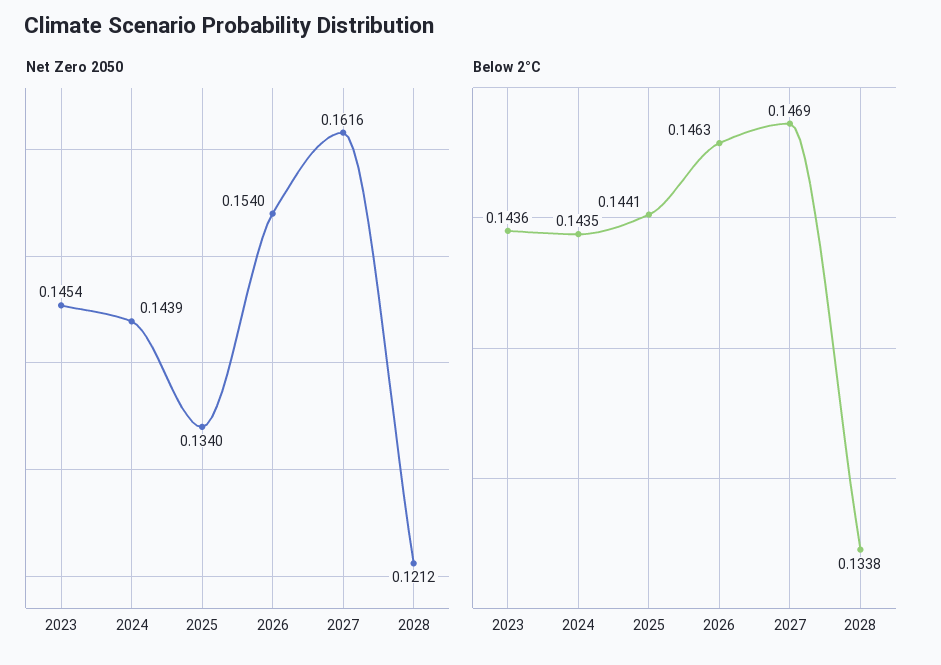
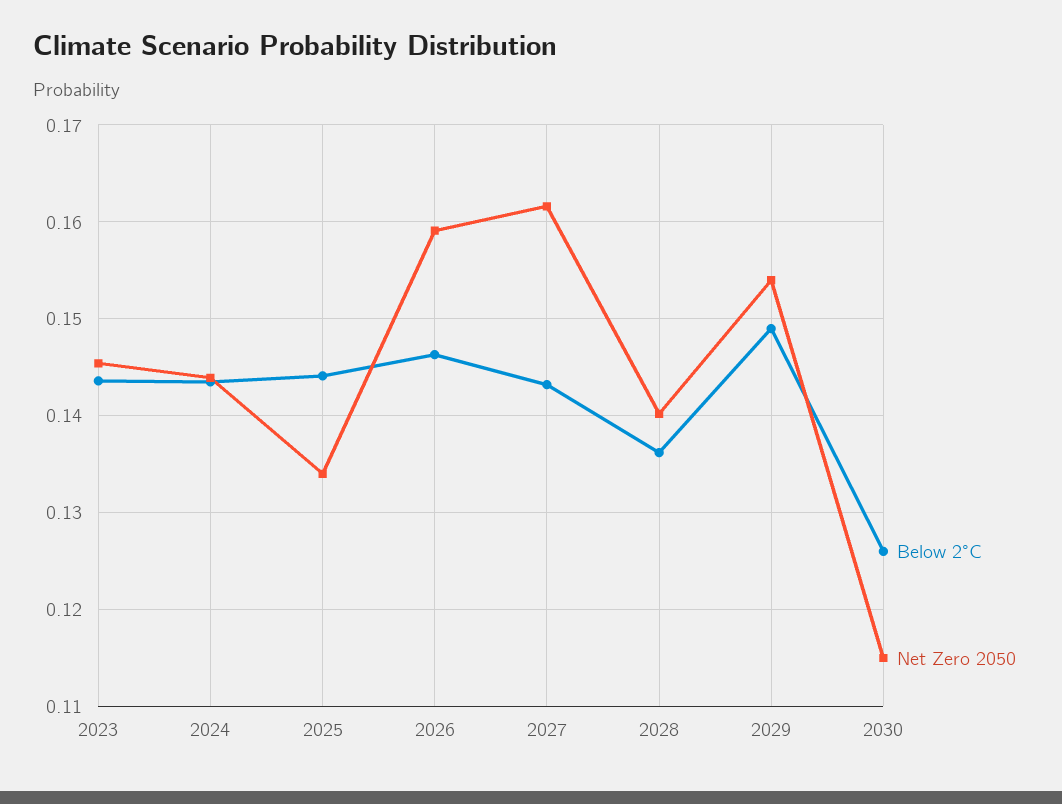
Net Zero 2050, 2026: 0.154 -> 0.159
Net Zero 2050, 2028: 0.1212 -> 0.14
Below 2°C, 2027: 0.1469 -> 0.143
Below 2°C, 2028: 0.1338 -> 0.136
Below 2°C, 2029: none -> 0.149
Net Zero 2050, 2029: none -> 0.154
Below 2°C, 2030: none -> 0.126
Net Zero 2050, 2030: none -> 0.115

